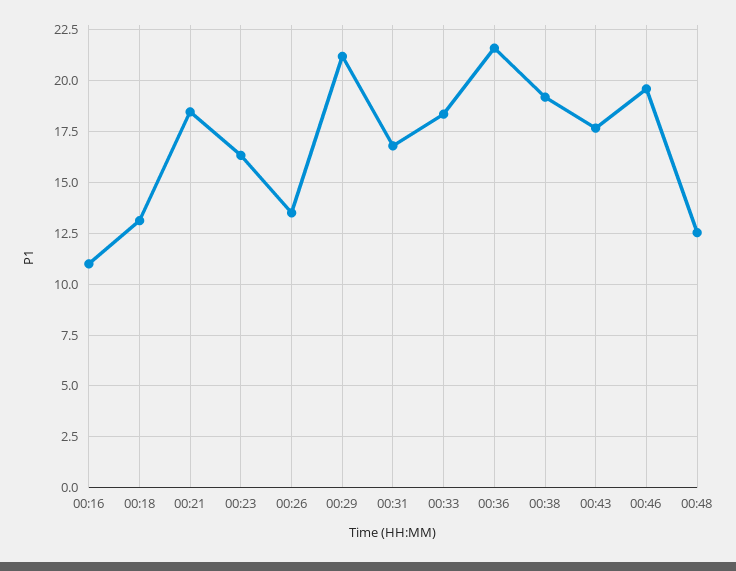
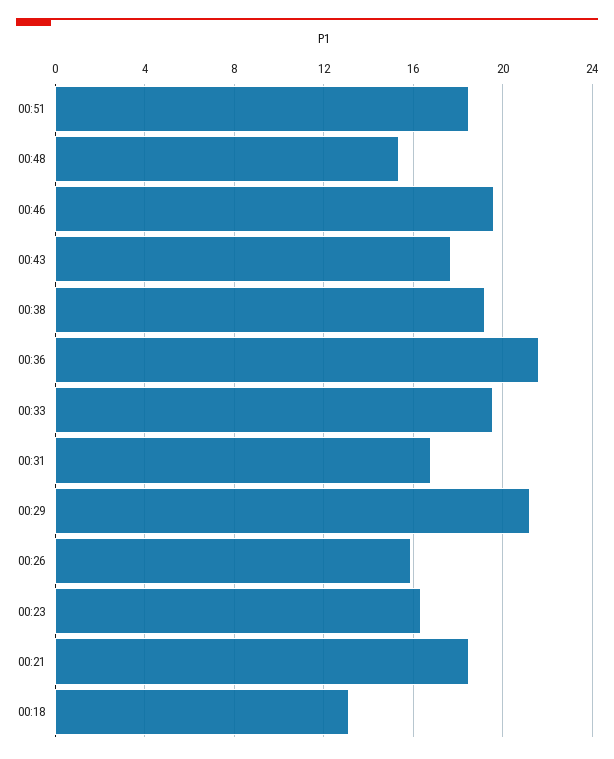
00:16: 11 -> none
00:26: 13.5 -> 16
00:33: 18.5 -> 19.5
00:48: 12.5 -> 15.5
00:51: none -> 18.5

